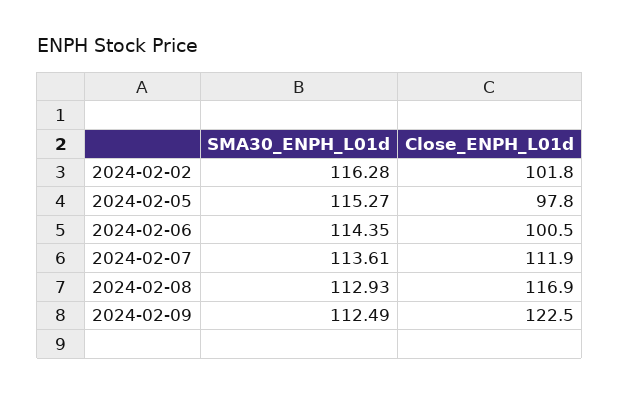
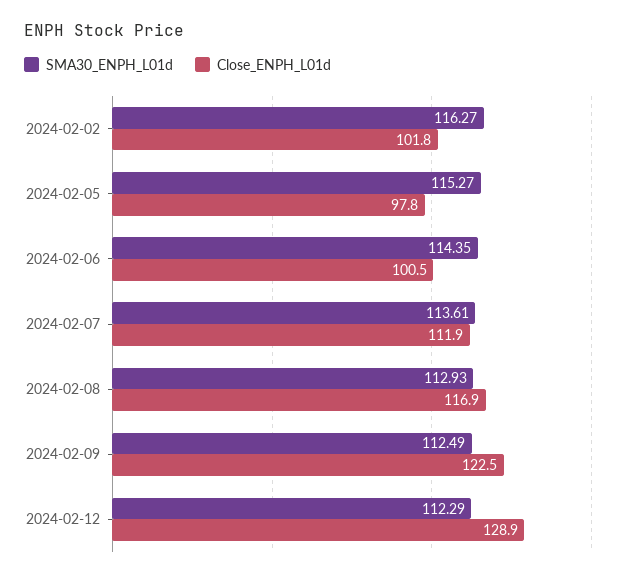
SMA30_ENPH_L01d, 2024-02-02: 116.28 -> 116.27
SMA30_ENPH_L01d, 2024-02-12: none -> 112.29
Close_ENPH_L01d, 2024-02-12: none -> 128.9

